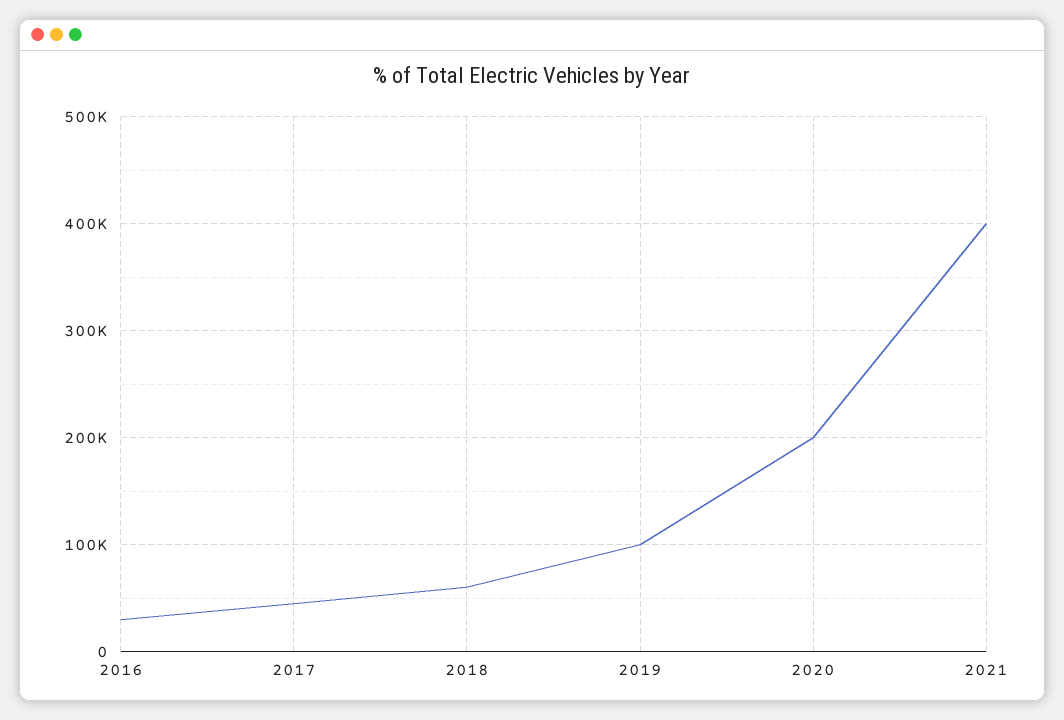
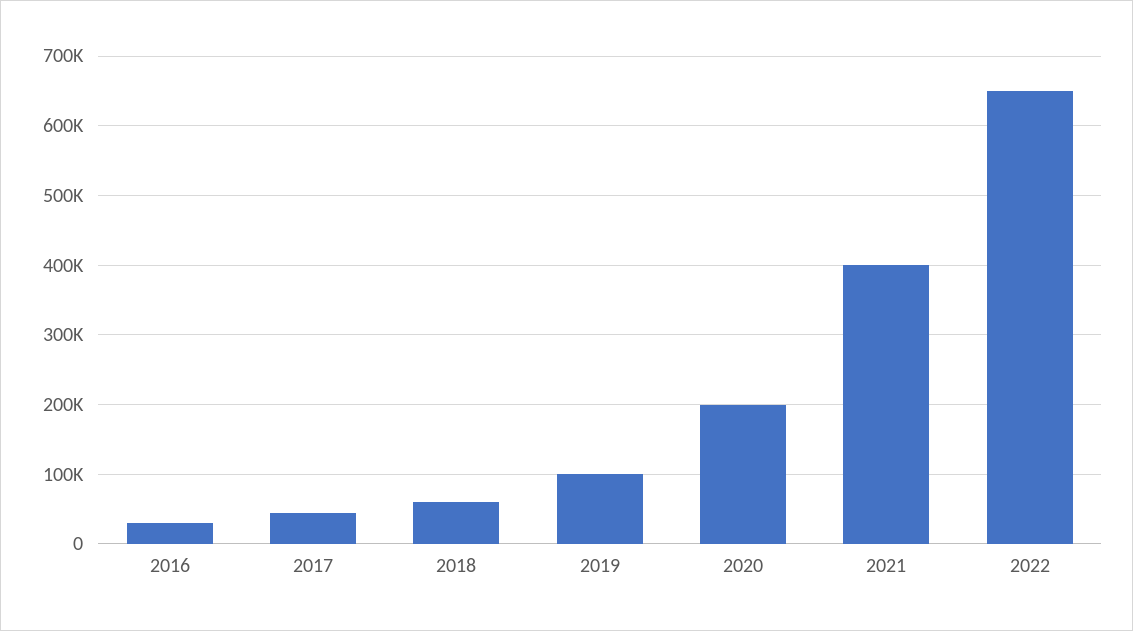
2022: none -> 650000

